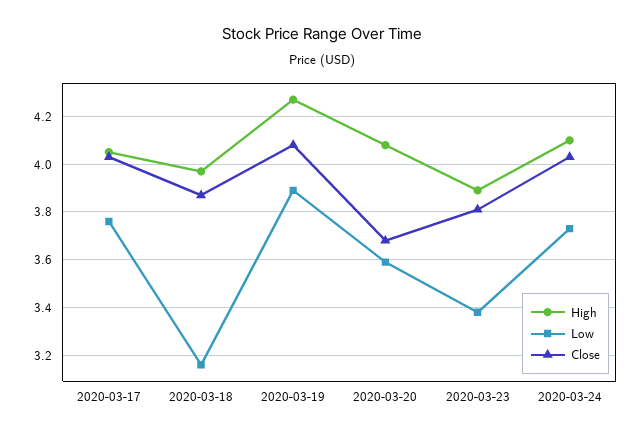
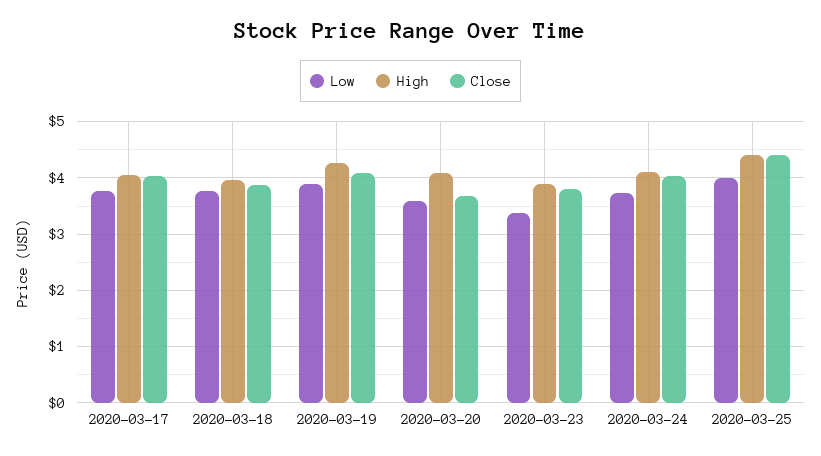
Low, 2020-03-18: 3.15 -> 3.8
Low, 2020-03-25: none -> 4
High, 2020-03-25: none -> 4.4
Close, 2020-03-25: none -> 4.4

